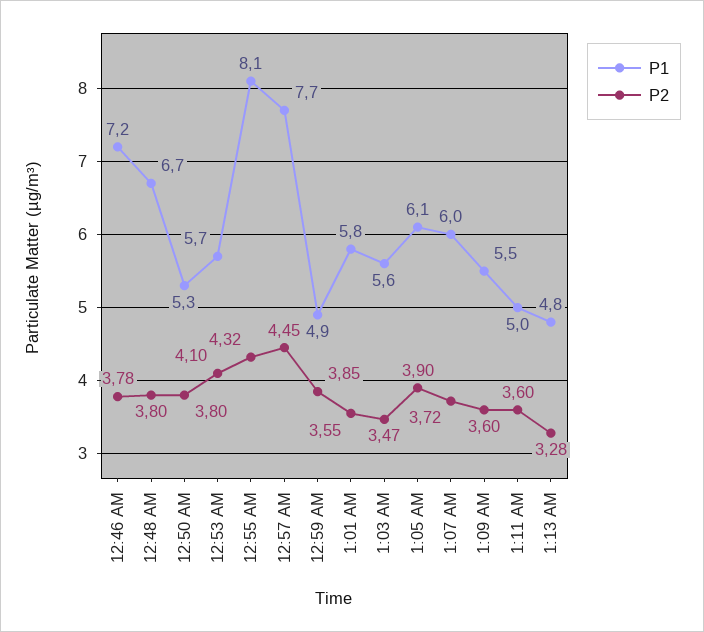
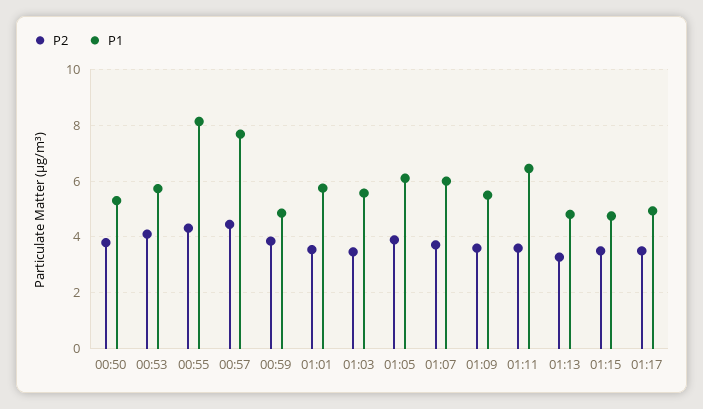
P1, 12:46 AM: 7.2 -> none
P2, 12:46 AM: 3.78 -> none
P1, 12:48 AM: 6.7 -> none
P2, 12:48 AM: 3.8 -> none
P1, 1:11 AM: 5 -> 6.5
P2, 01:15: none -> 3.5
P1, 01:15: none -> 4.75
P2, 01:17: none -> 3.5
P1, 01:17: none -> 5

